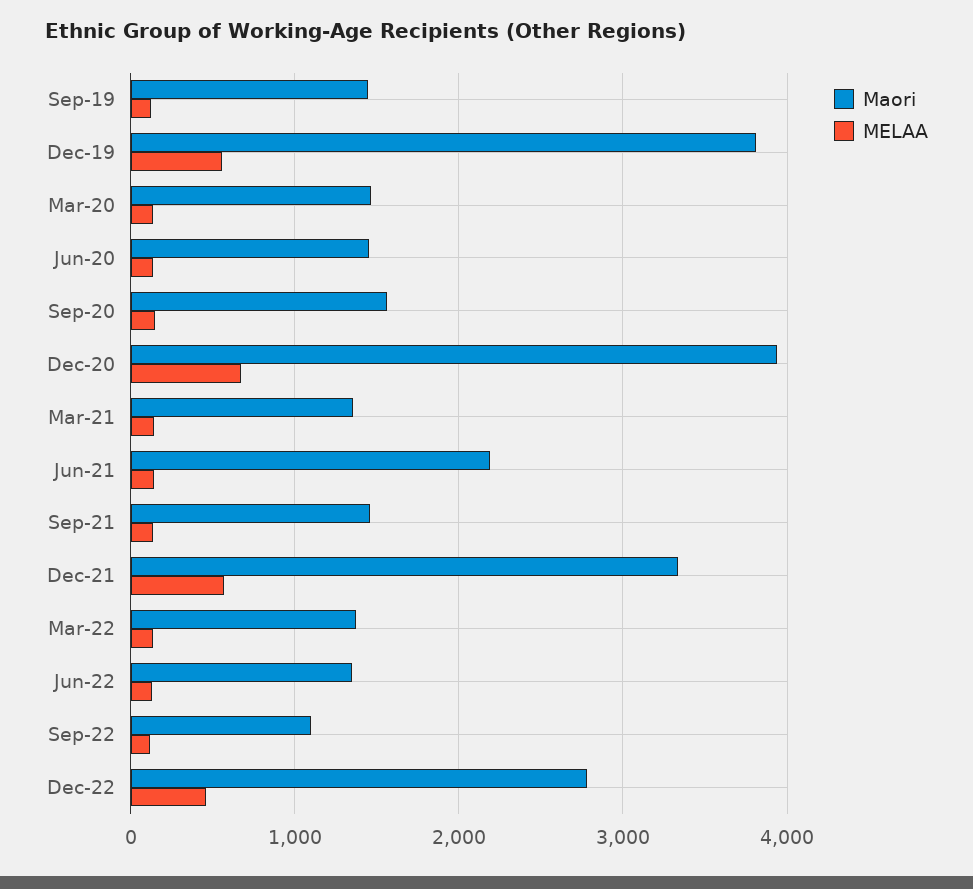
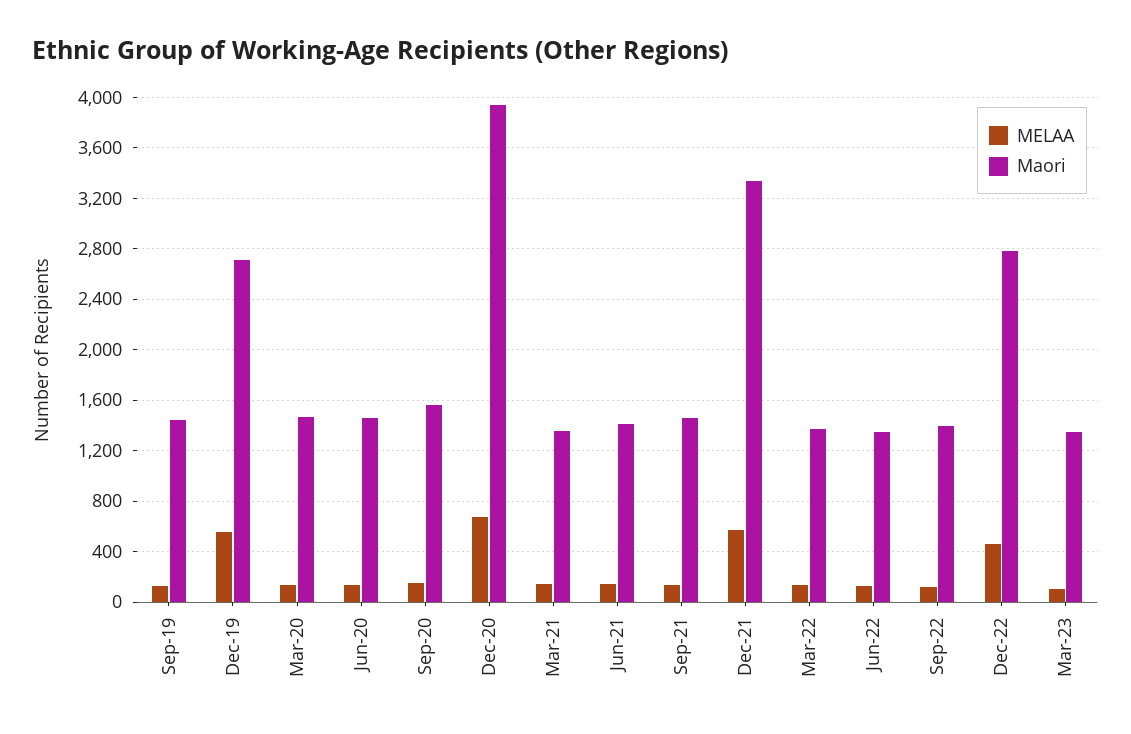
Maori, Dec-19: 3800 -> 2700
Maori, Jun-21: 2200 -> 1400
Maori, Sep-22: 1100 -> 1400
MELAA, Mar-23: none -> 100
Maori, Mar-23: none -> 1350

